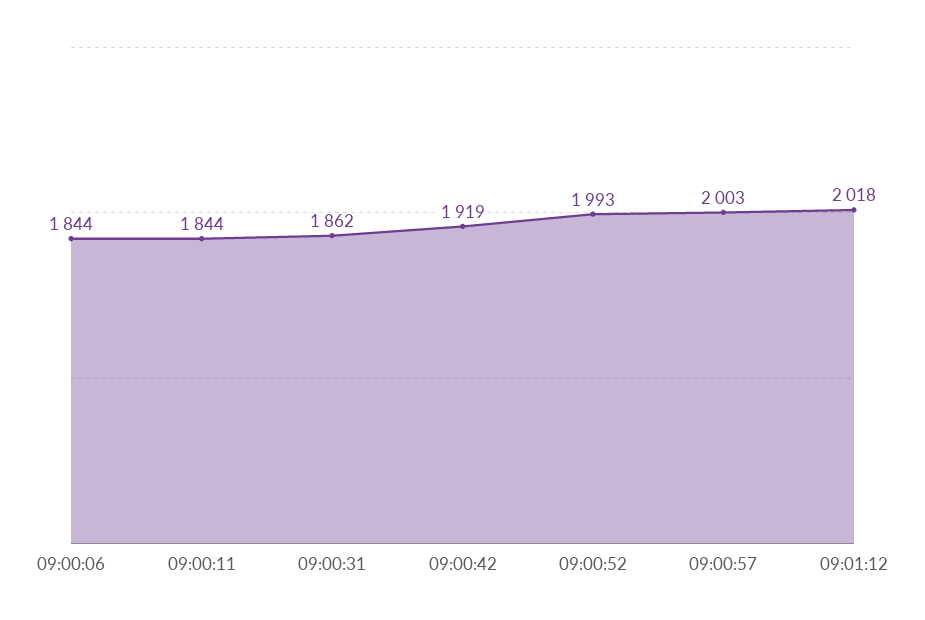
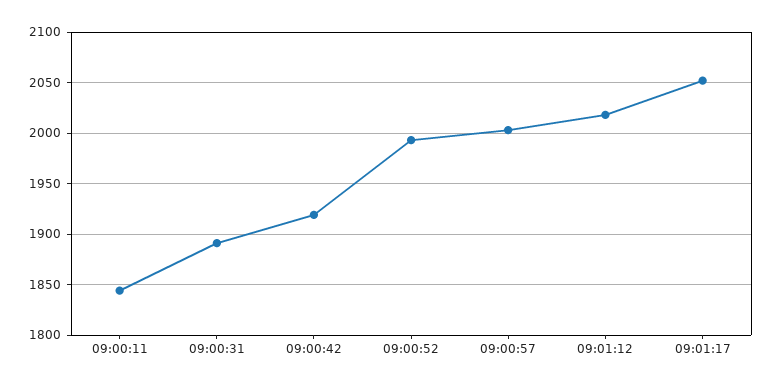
09:00:06: 1844 -> none
09:00:31: 1862 -> 1890
09:01:17: none -> 2050

